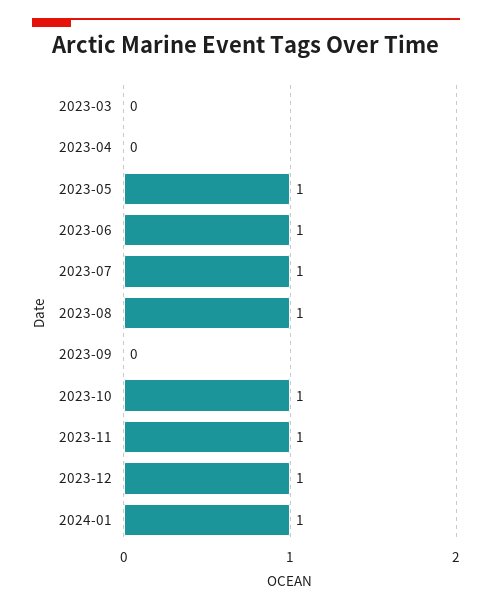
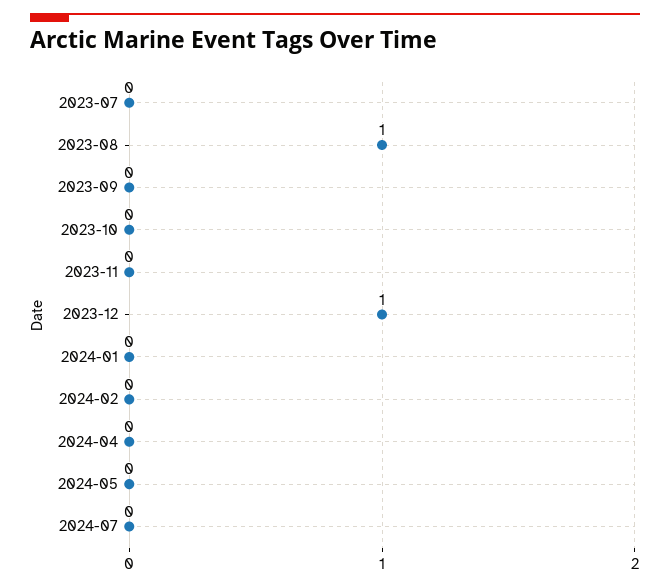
2023-03: 0 -> none
2023-04: 0 -> none
2023-05: 1 -> none
2023-06: 1 -> none
2023-07: 1 -> 0
2023-10: 1 -> 0
2023-11: 1 -> 0
2024-01: 1 -> 0
2024-02: none -> 0
2024-04: none -> 0
2024-05: none -> 0
2024-07: none -> 0

